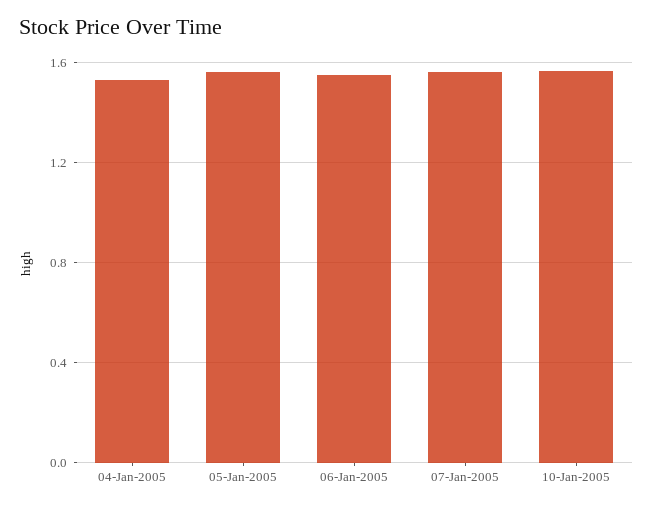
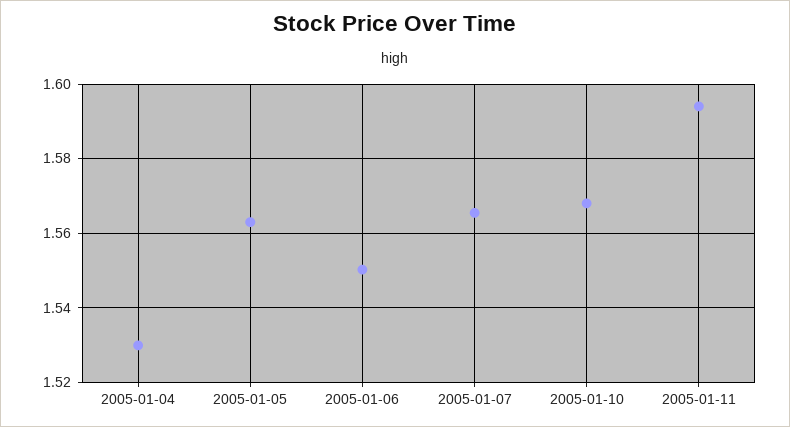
2005-01-11: none -> 1.594

